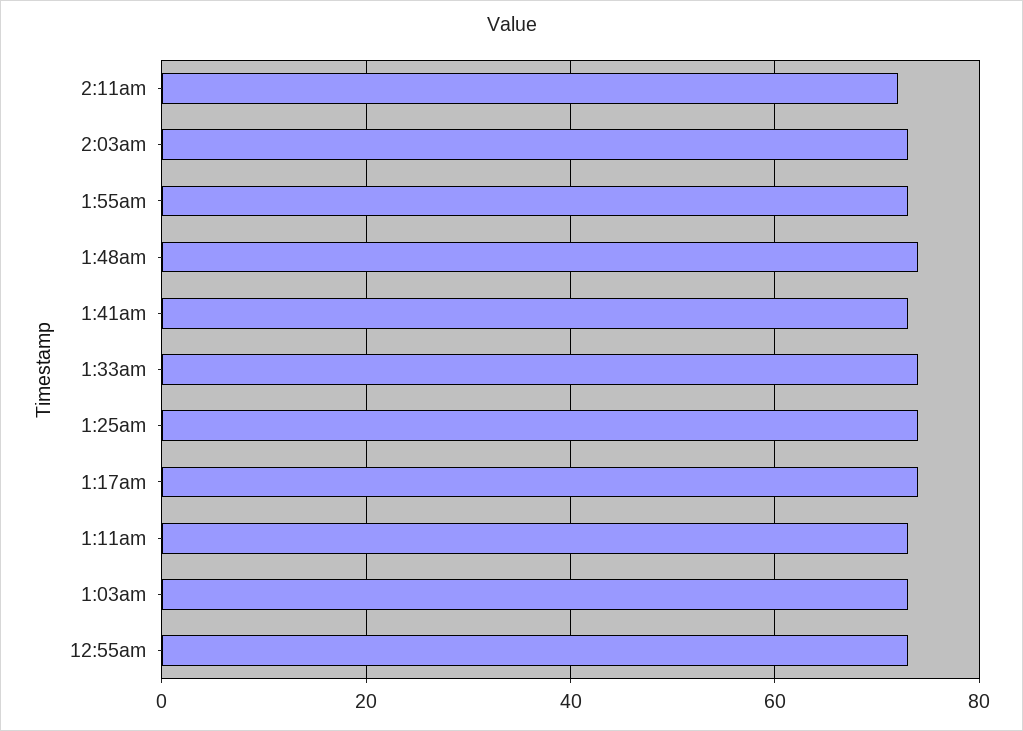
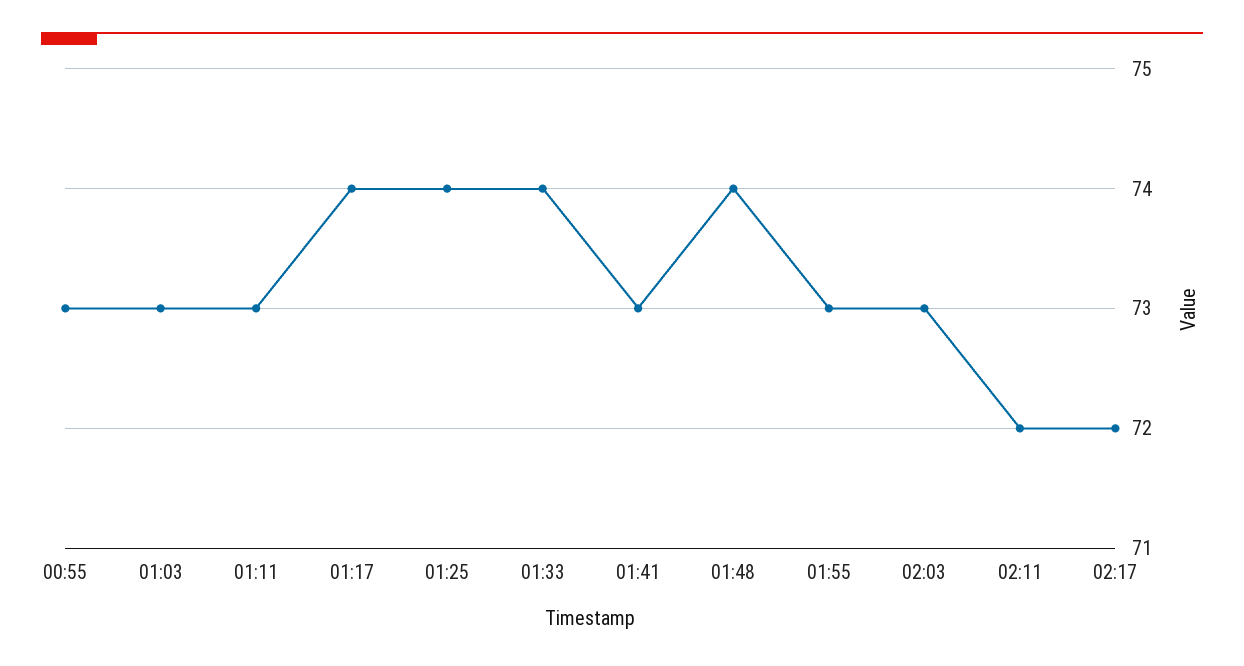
02:17: none -> 72

